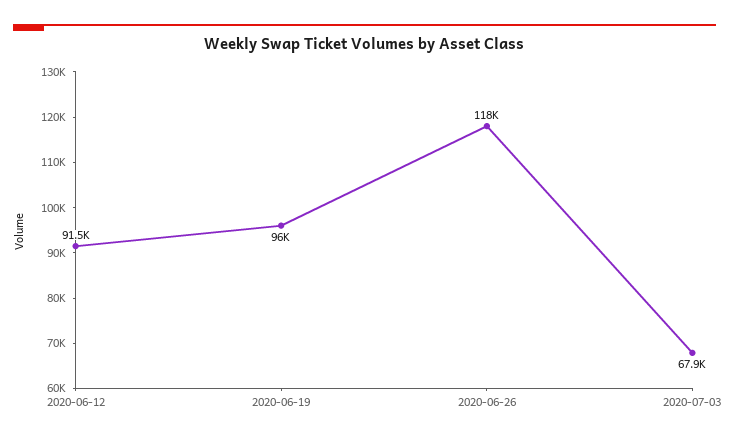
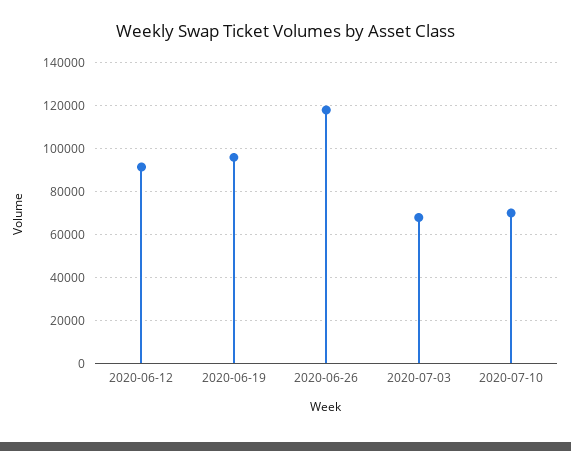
2020-07-10: none -> 70000

